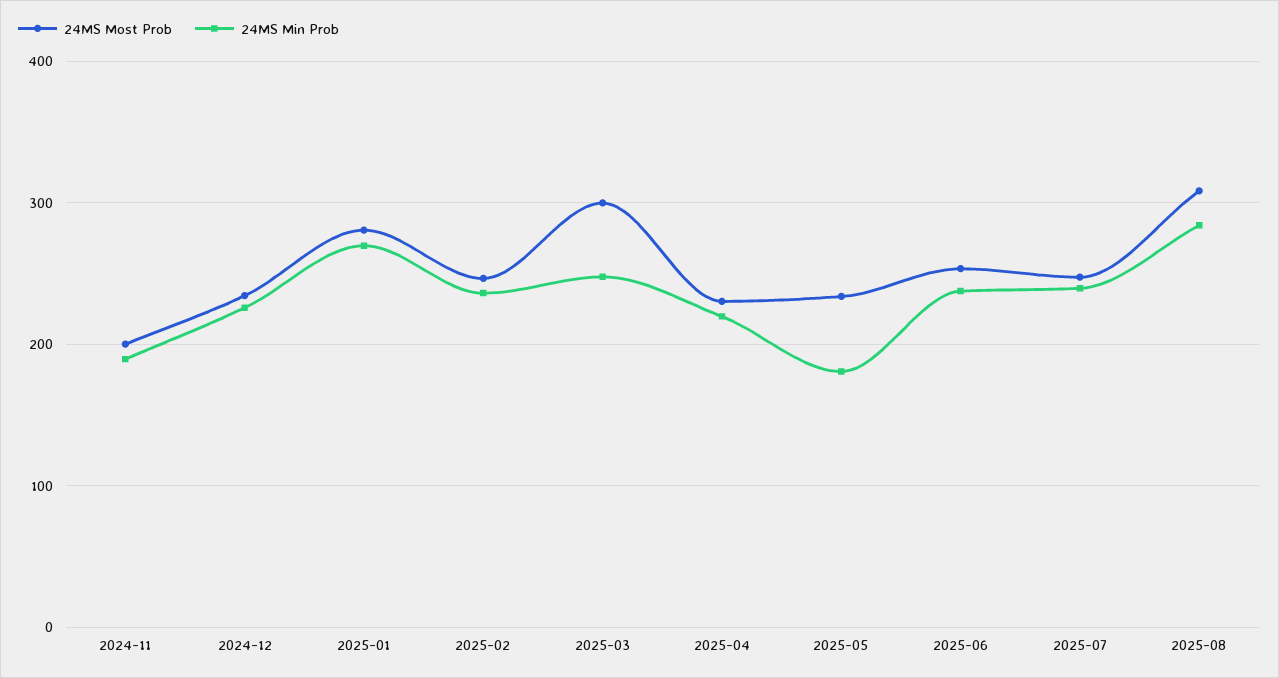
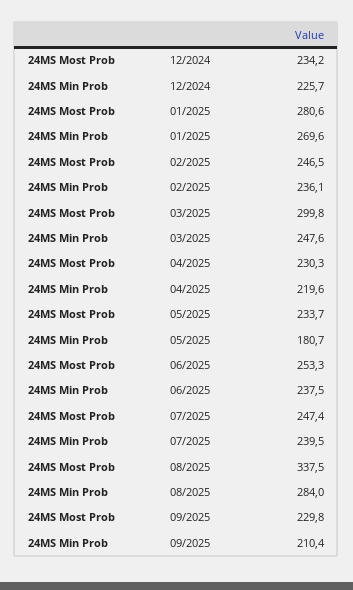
24MS Most Prob, 2024-11: 200 -> none
24MS Min Prob, 2024-11: 190 -> none
24MS Most Prob, 2025-08: 310 -> 337.5
24MS Most Prob, 09/2025: none -> 229.8
24MS Min Prob, 09/2025: none -> 210.4

